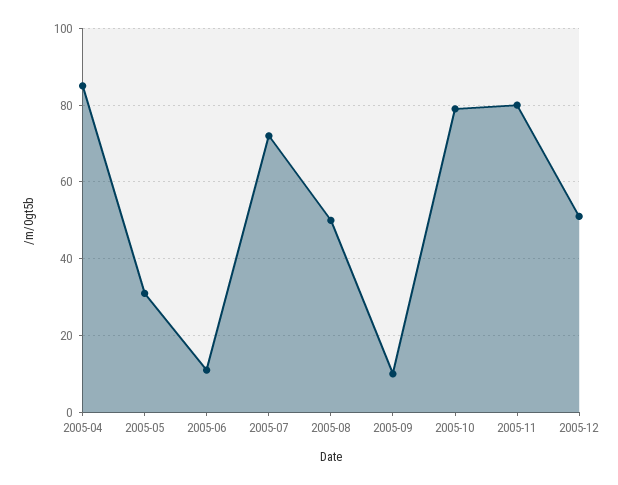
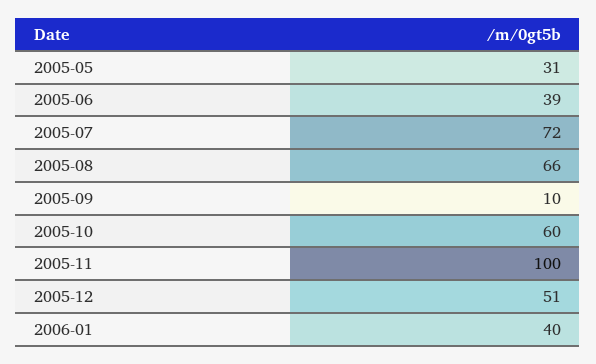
2005-04: 85 -> none
2005-06: 10 -> 39
2005-08: 50 -> 66
2005-10: 80 -> 60
2005-11: 80 -> 100
2006-01: none -> 40

